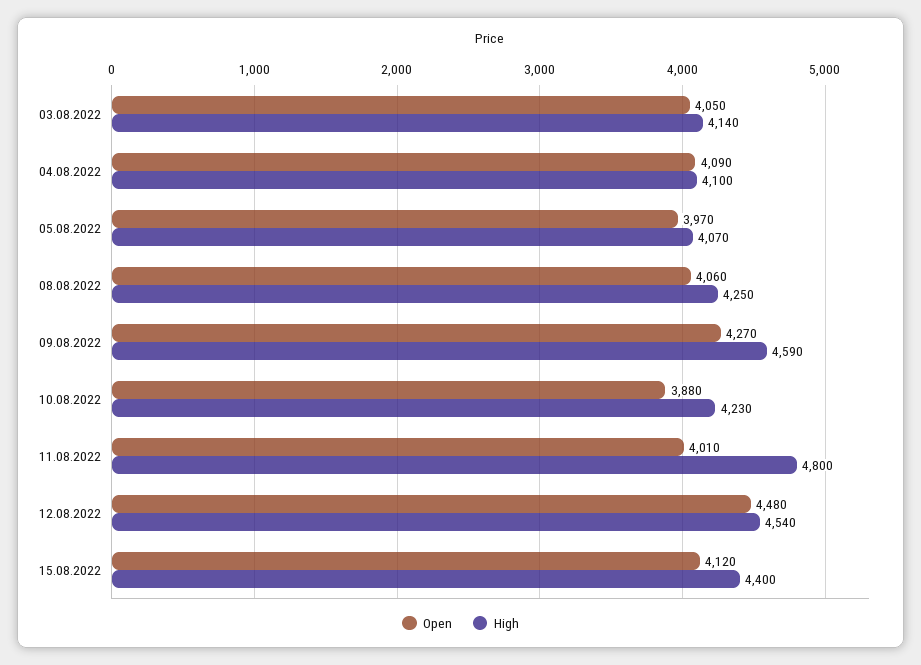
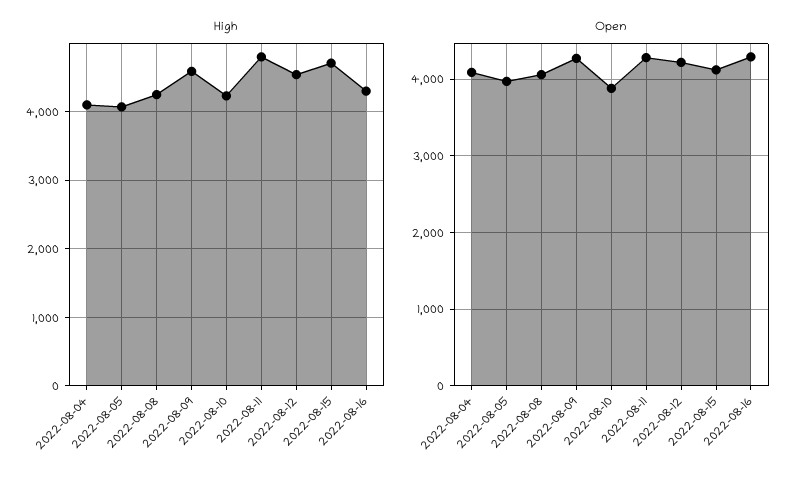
Open, 03.08.2022: 4050 -> none
High, 03.08.2022: 4140 -> none
Open, 11.08.2022: 4010 -> 4300
Open, 12.08.2022: 4480 -> 4200
High, 15.08.2022: 4400 -> 4700
High, 2022-08-16: none -> 4300
Open, 2022-08-16: none -> 4300

